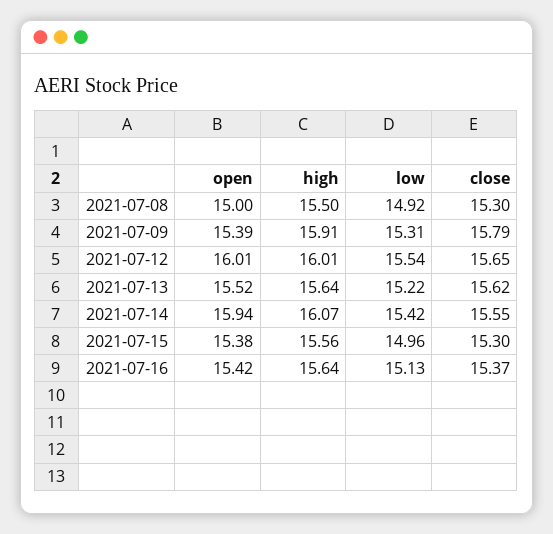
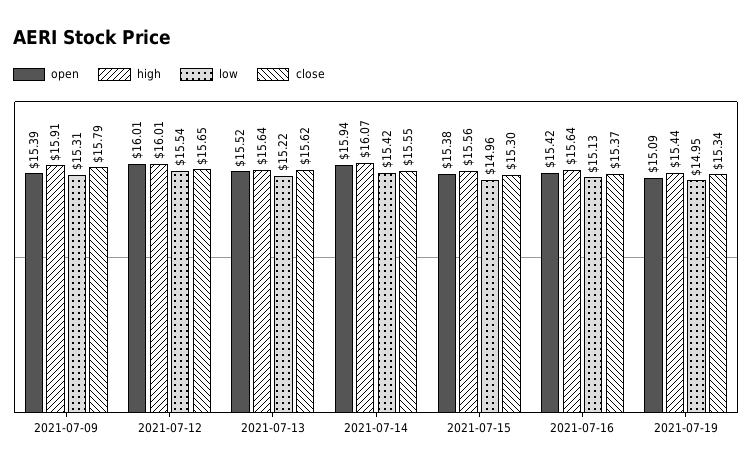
open, 2021-07-08: 15 -> none
high, 2021-07-08: 15.5 -> none
low, 2021-07-08: 14.92 -> none
close, 2021-07-08: 15.3 -> none
open, 2021-07-19: none -> 15.09
high, 2021-07-19: none -> 15.44
low, 2021-07-19: none -> 14.95
close, 2021-07-19: none -> 15.34

